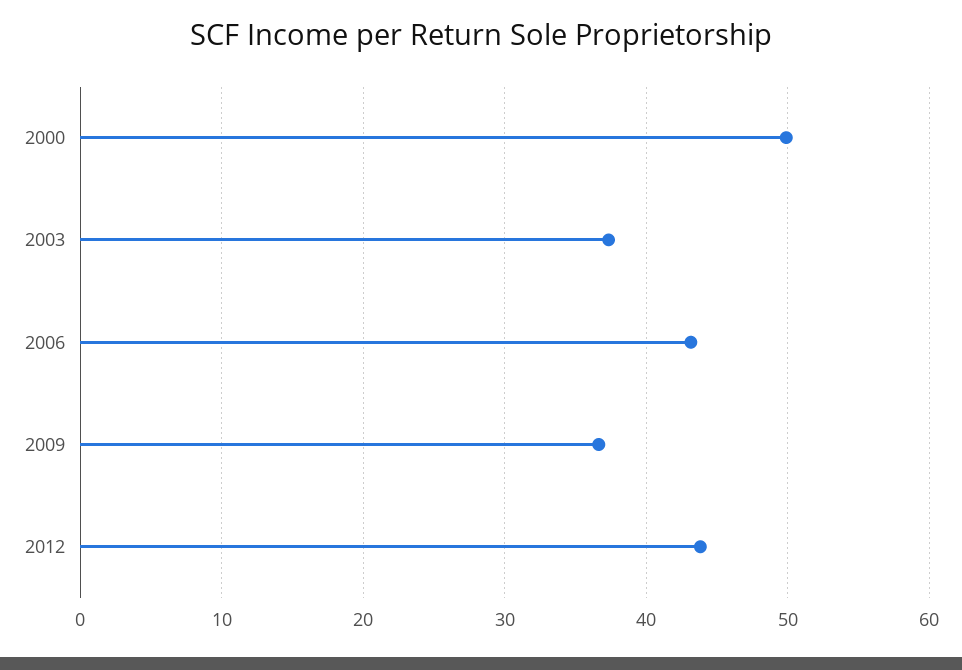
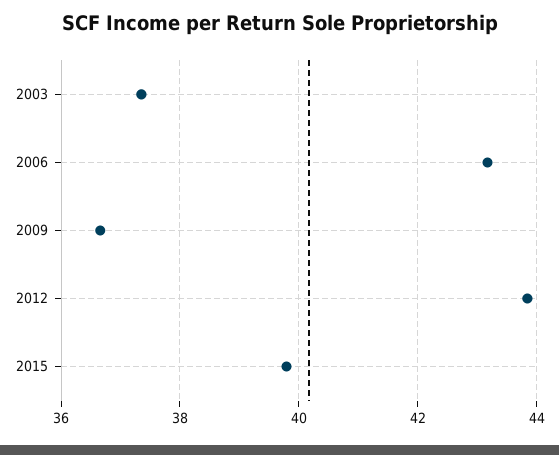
2000: 50 -> none
2015: none -> 39.8

